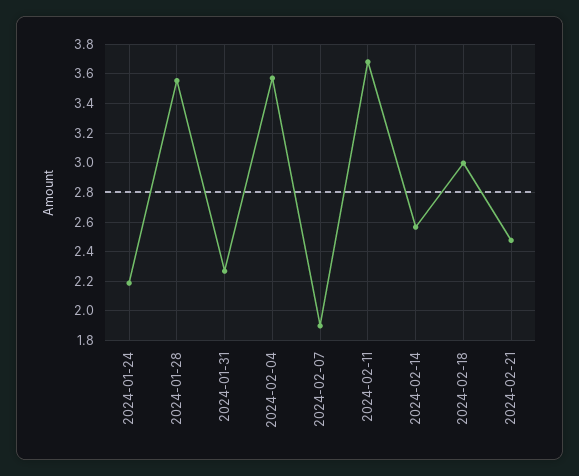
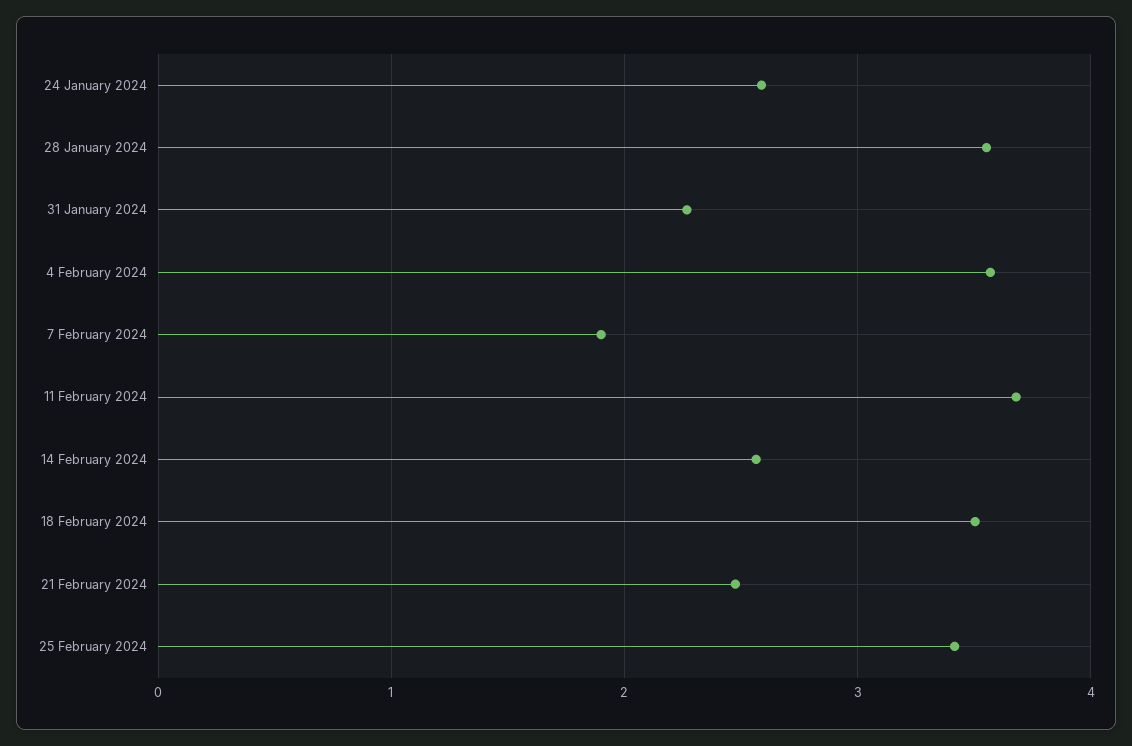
2024-01-24: 2.2 -> 2.6
2024-02-18: 3 -> 3.5
25 February 2024: none -> 3.4

